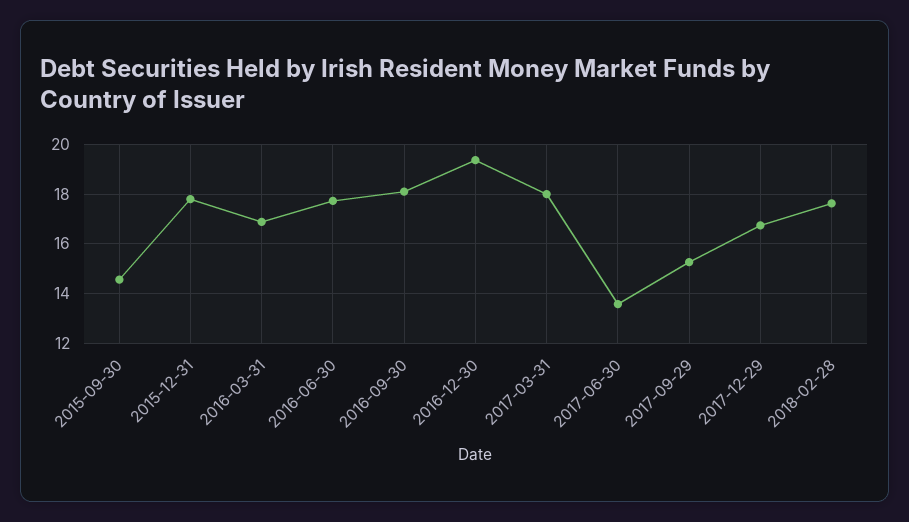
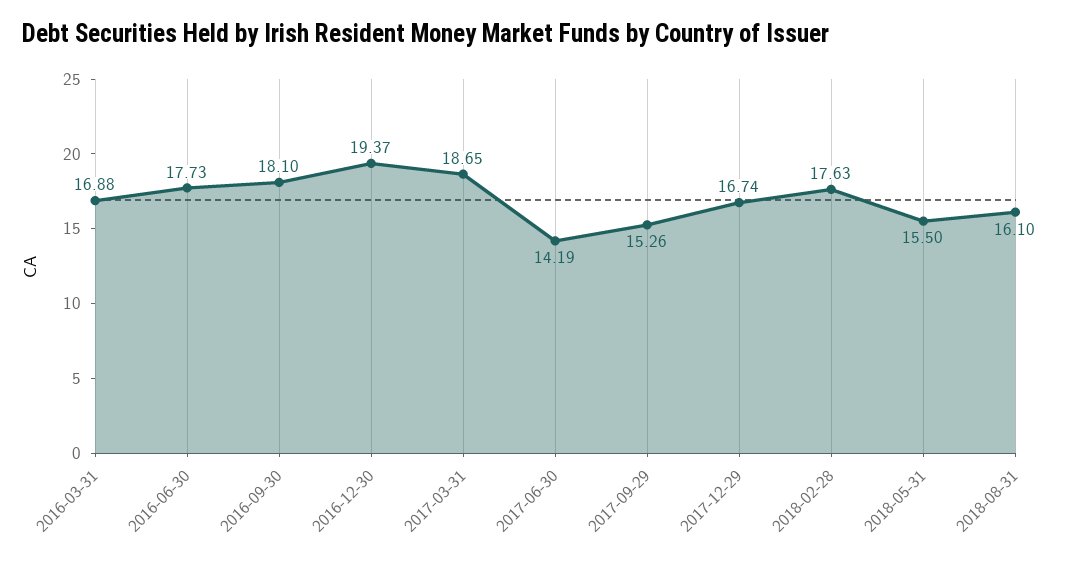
2015-09-30: 14.5 -> none
2015-12-31: 17.75 -> none
2017-03-31: 18 -> 18.65
2017-06-30: 13.5 -> 14.19
2018-05-31: none -> 15.5
2018-08-31: none -> 16.1

